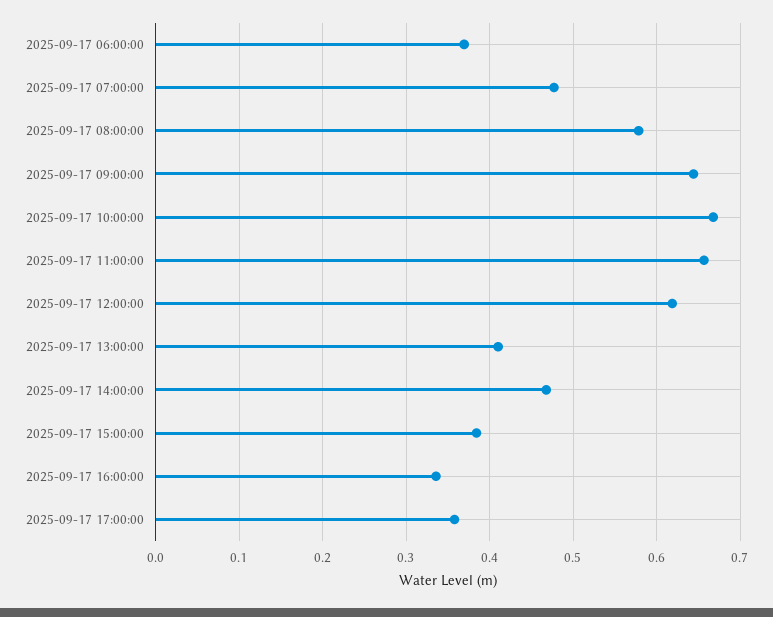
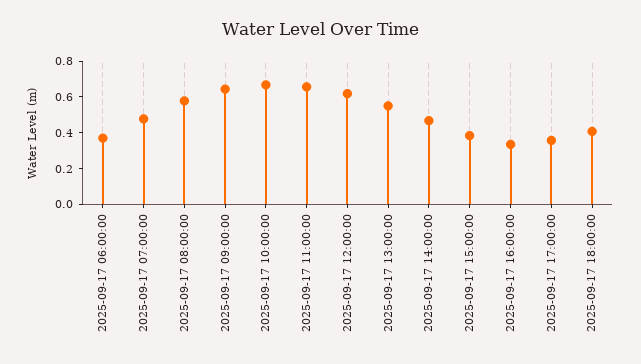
2025-09-17 13:00:00: 0.41 -> 0.55
2025-09-17 18:00:00: none -> 0.4

